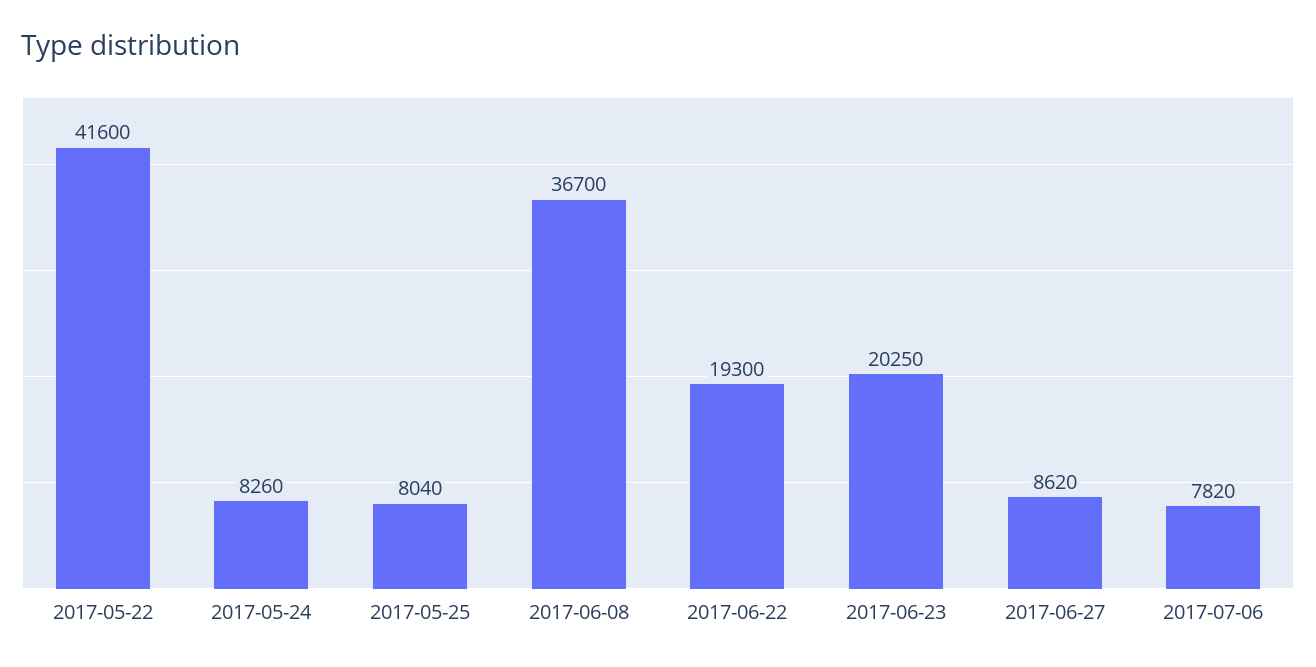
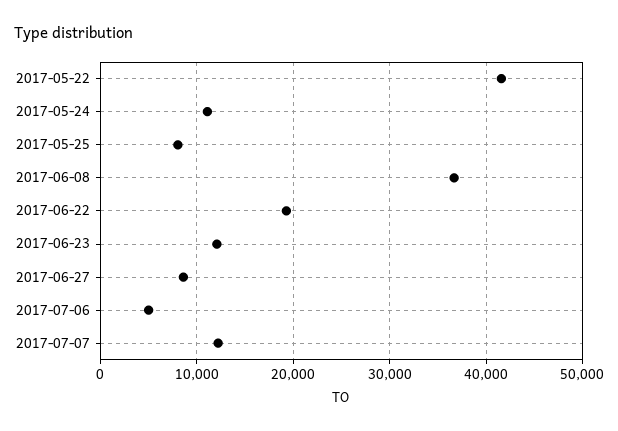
2017-05-24: 8260 -> 11000
2017-06-23: 20250 -> 12000
2017-07-06: 7820 -> 5000
2017-07-07: none -> 12000

